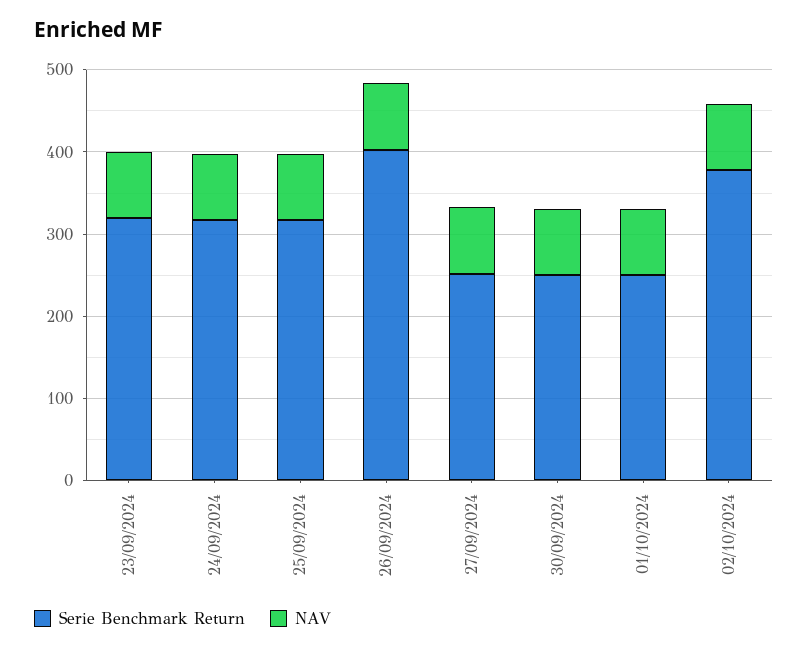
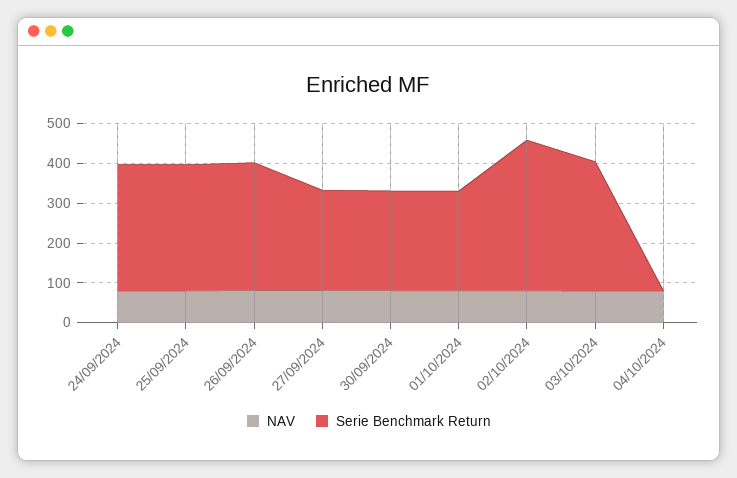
Serie Benchmark Return, 23/09/2024: 320 -> none
NAV, 23/09/2024: 80 -> none
Serie Benchmark Return, 26/09/2024: 400 -> 325
NAV, 03/10/2024: none -> 75
Serie Benchmark Return, 03/10/2024: none -> 325
NAV, 04/10/2024: none -> 75
Serie Benchmark Return, 04/10/2024: none -> 0

